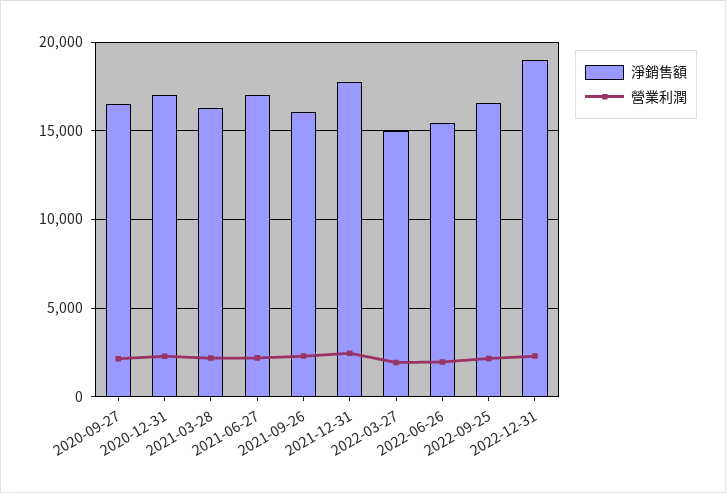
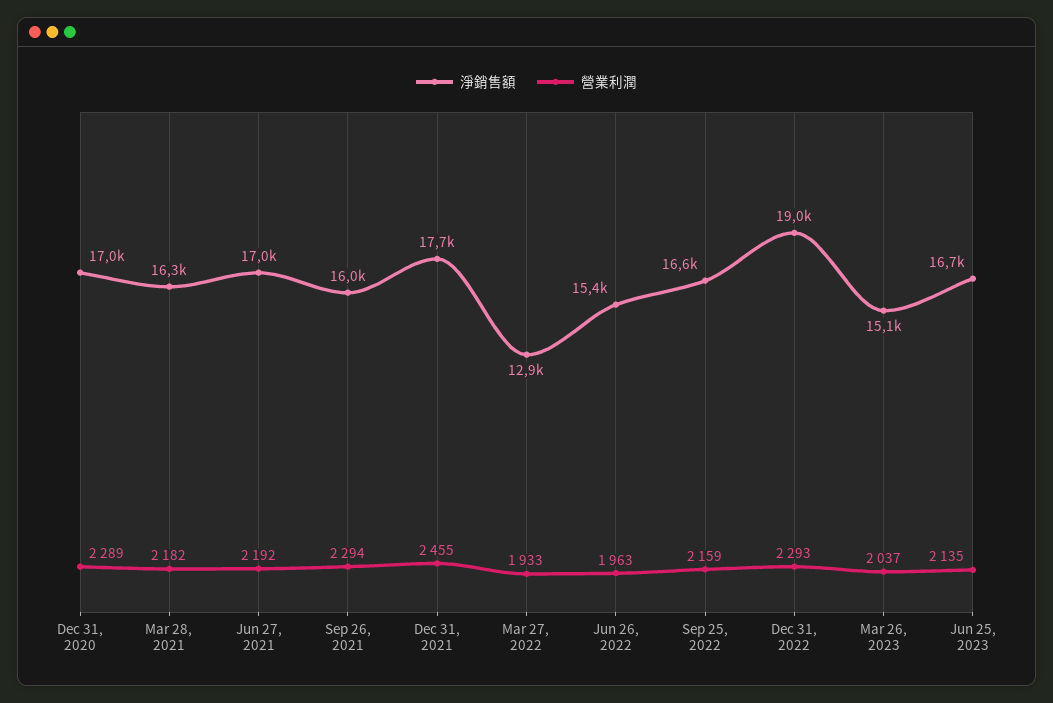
淨銷售額, 2020-09-27: 16500 -> none
營業利潤, 2020-09-27: 2000 -> none
淨銷售額, 2022-03-27: 15000 -> 12900
淨銷售額, Mar 26, 2023: none -> 15100
營業利潤, Mar 26, 2023: none -> 2037
淨銷售額, Jun 25, 2023: none -> 16700
營業利潤, Jun 25, 2023: none -> 2135

